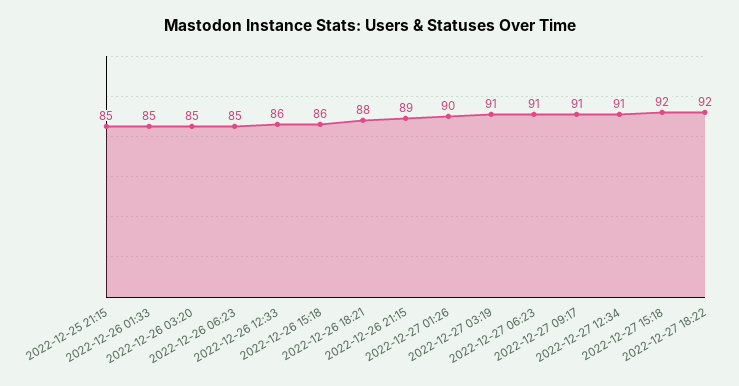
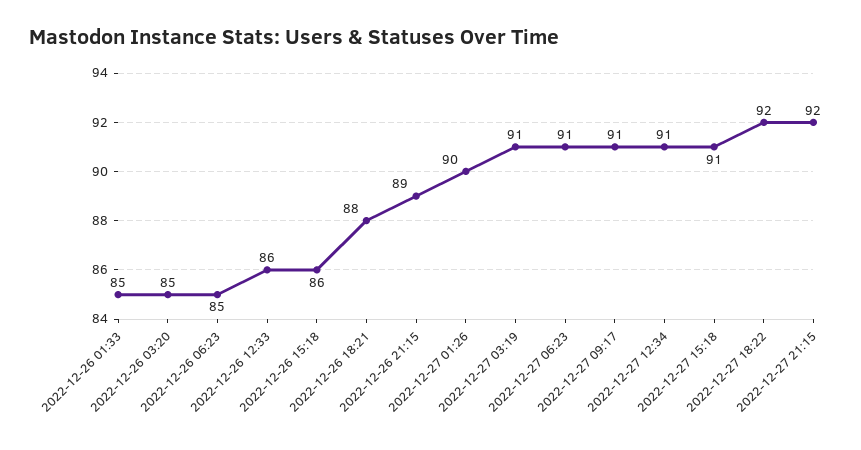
2022-12-25 21:15: 85 -> none
2022-12-27 15:18: 92 -> 91
2022-12-27 21:15: none -> 92

